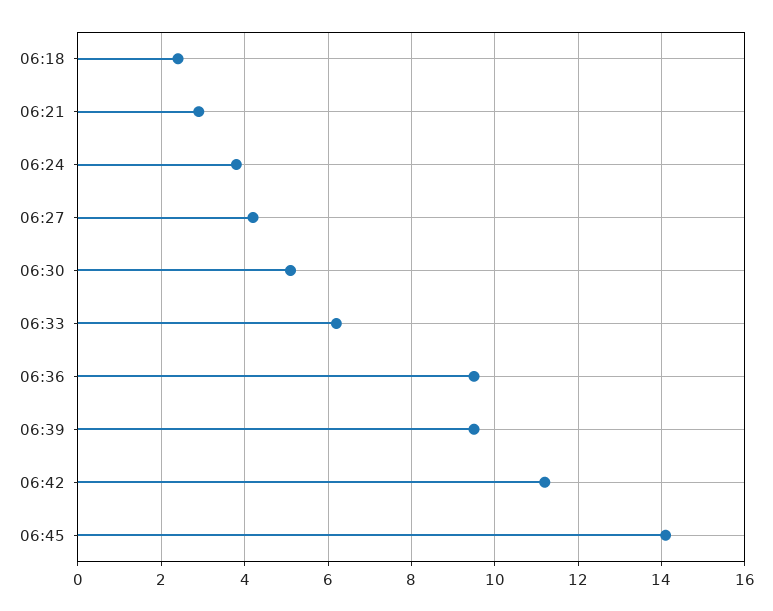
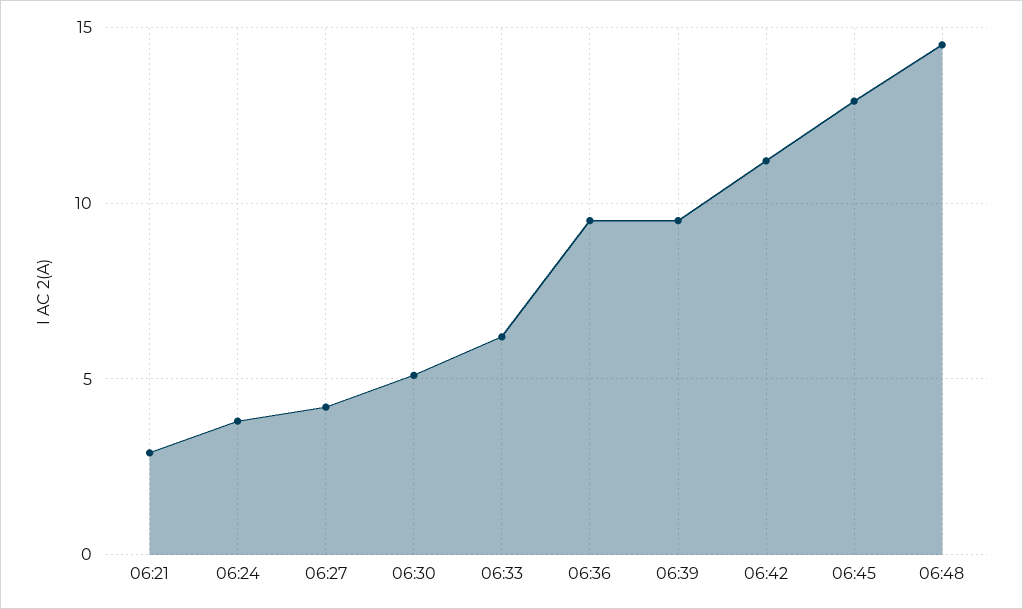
06:18: 2.5 -> none
06:45: 14 -> 13
06:48: none -> 14.5

